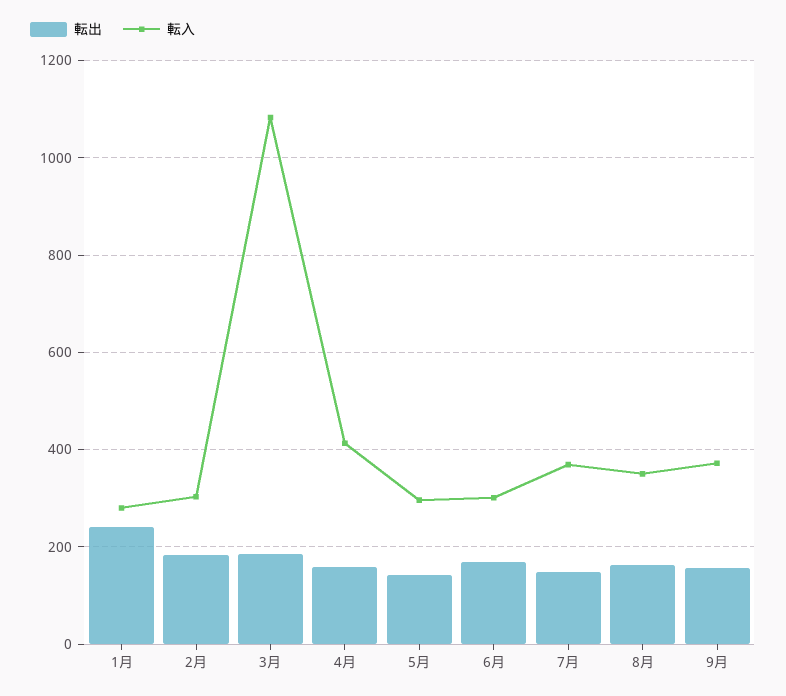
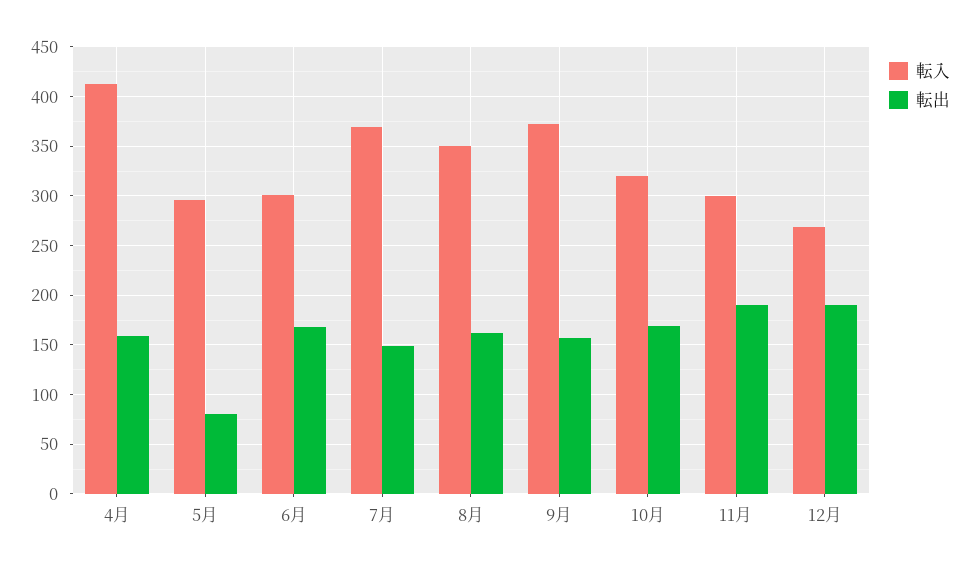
転出, 1月: 240 -> none
転入, 1月: 280 -> none
転出, 2月: 180 -> none
転入, 2月: 300 -> none
転出, 3月: 180 -> none
転入, 3月: 1080 -> none
転出, 5月: 140 -> 80
転入, 10月: none -> 320
転出, 10月: none -> 170
転入, 11月: none -> 300
転出, 11月: none -> 190
転入, 12月: none -> 270
転出, 12月: none -> 190

